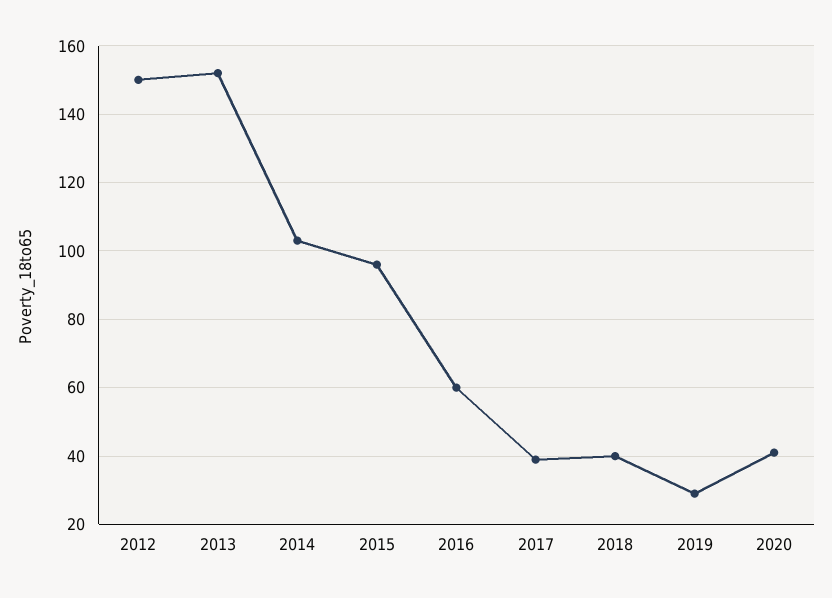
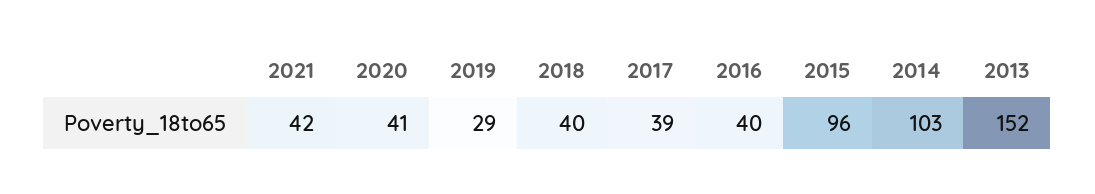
2012: 150 -> none
2016: 60 -> 40
2021: none -> 42

